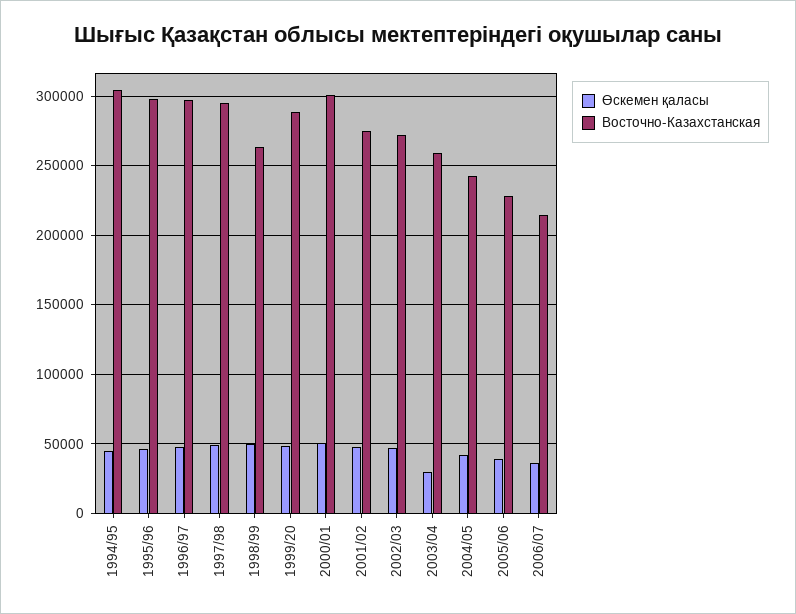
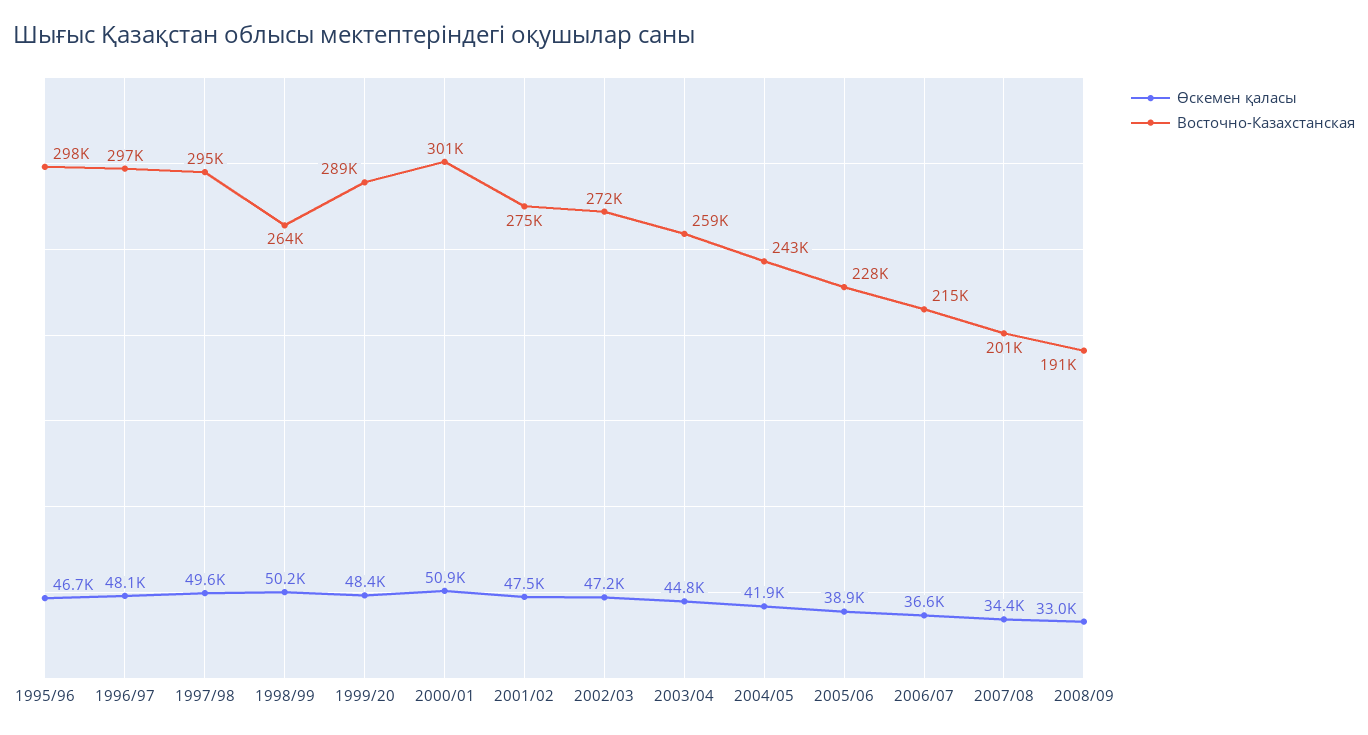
Өскемен қаласы, 1994/95: 45000 -> none
Восточно-Казахстанская, 1994/95: 305000 -> none
Өскемен қаласы, 2003/04: 30000 -> 44800
Өскемен қаласы, 2007/08: none -> 34400
Восточно-Казахстанская, 2007/08: none -> 201000
Өскемен қаласы, 2008/09: none -> 33000
Восточно-Казахстанская, 2008/09: none -> 191000

